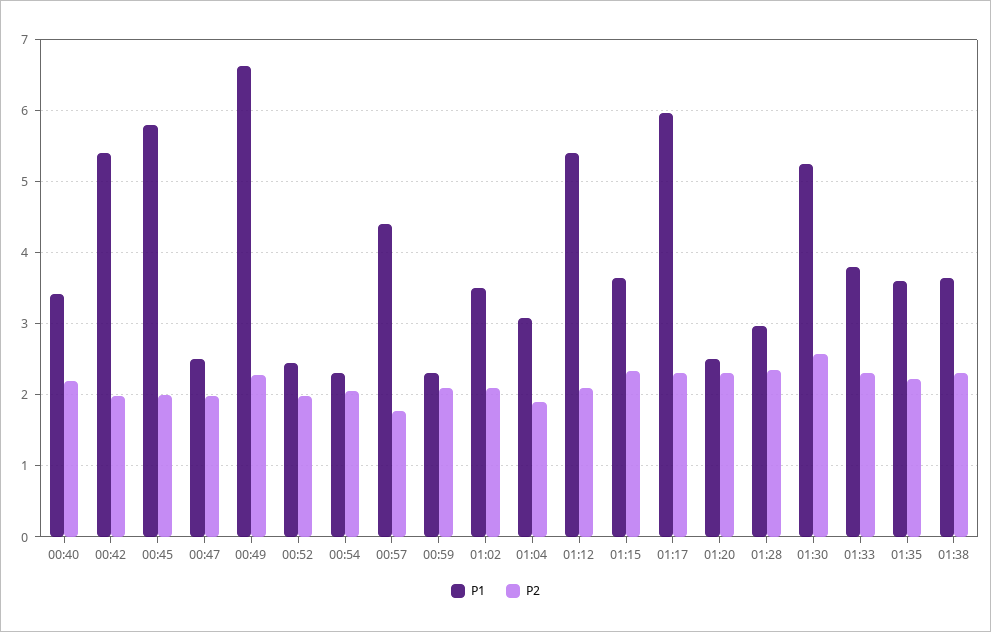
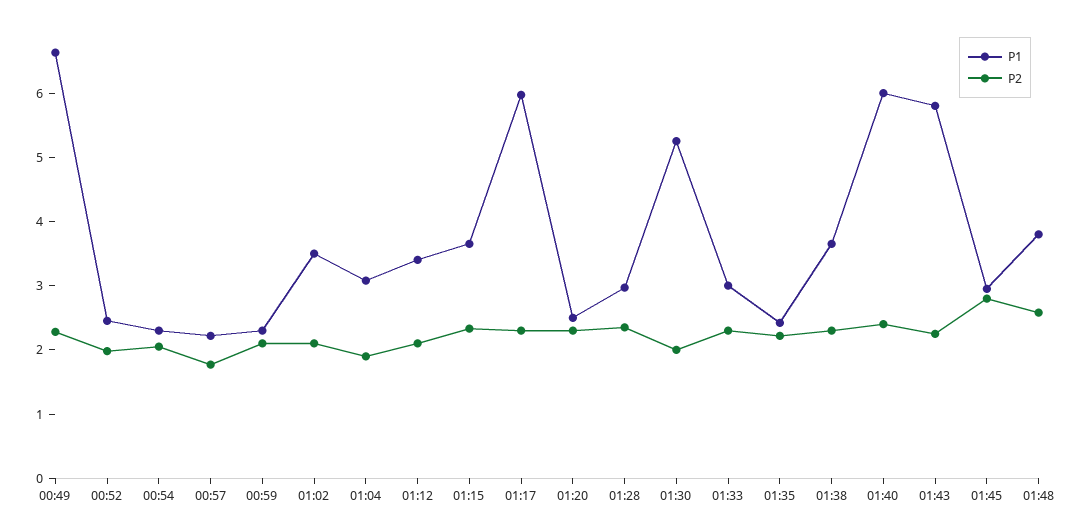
P1, 00:40: 3.4 -> none
P2, 00:40: 2.2 -> none
P1, 00:42: 5.4 -> none
P2, 00:42: 2 -> none
P1, 00:45: 5.8 -> none
P2, 00:45: 2 -> none
P1, 00:47: 2.5 -> none
P2, 00:47: 2 -> none
P1, 00:57: 4.4 -> 2.2
P1, 01:12: 5.4 -> 3.4
P2, 01:30: 2.6 -> 2
P1, 01:33: 3.8 -> 3
P1, 01:35: 3.6 -> 2.4
P1, 01:40: none -> 6
P2, 01:40: none -> 2.4
P1, 01:43: none -> 5.8
P2, 01:43: none -> 2.2
P1, 01:45: none -> 3
P2, 01:45: none -> 2.8
P1, 01:48: none -> 3.8
P2, 01:48: none -> 2.6

